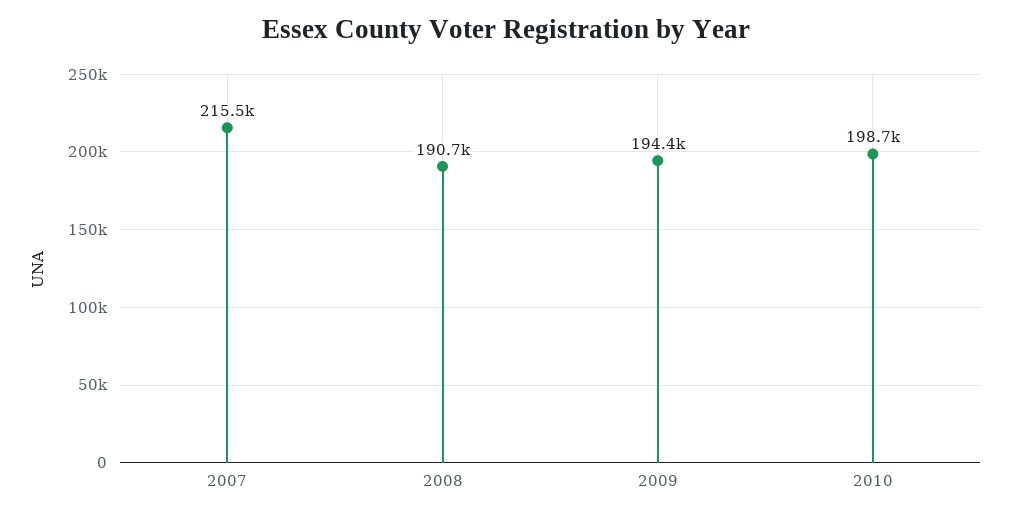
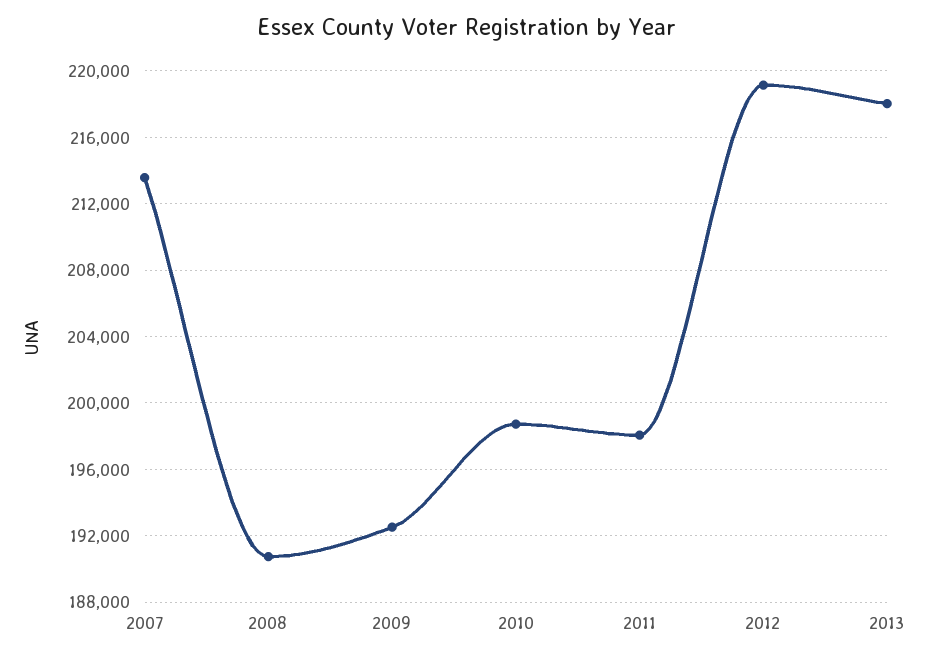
2007: 215500 -> 213500
2009: 194400 -> 192500
2011: none -> 198000
2012: none -> 219000
2013: none -> 218000

